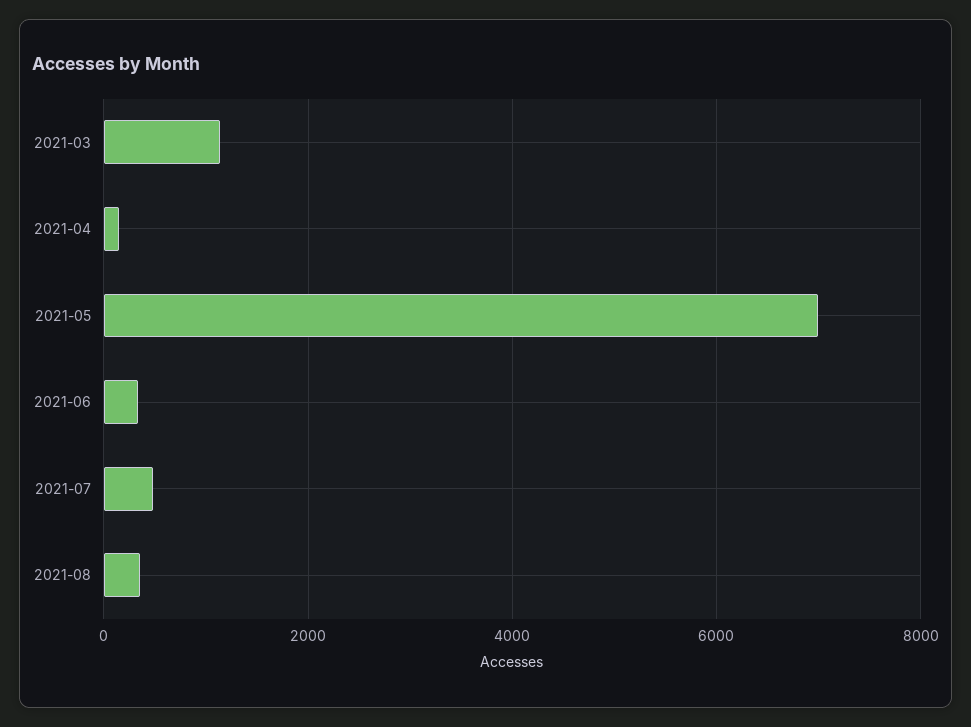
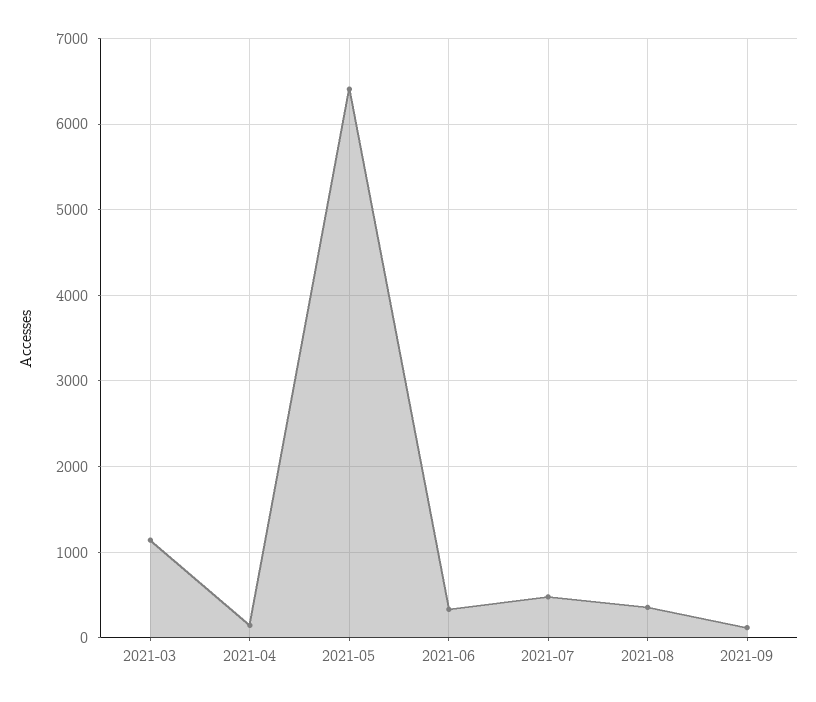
2021-05: 7000 -> 6400
2021-09: none -> 100

